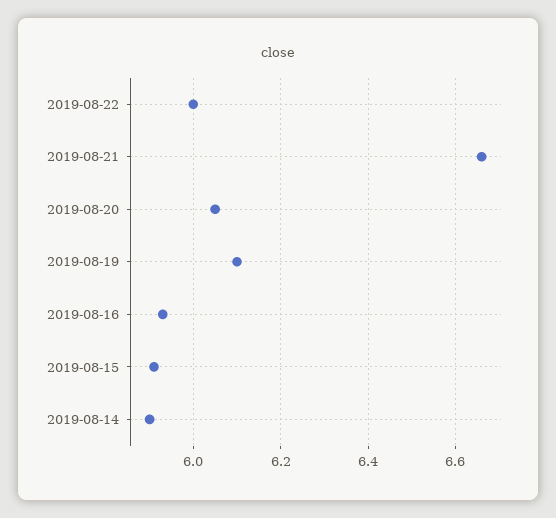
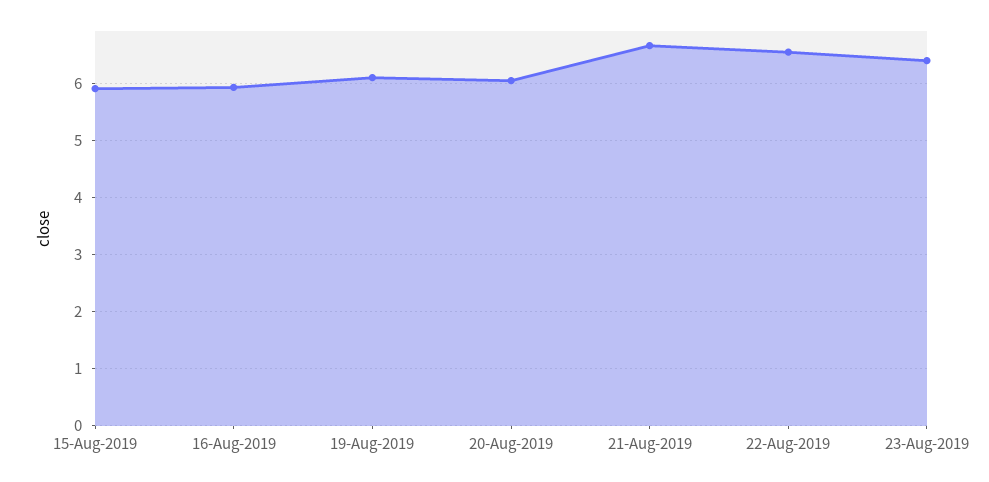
2019-08-22: 6 -> 6.6
2019-08-14: 5.9 -> none
23-Aug-2019: none -> 6.4

